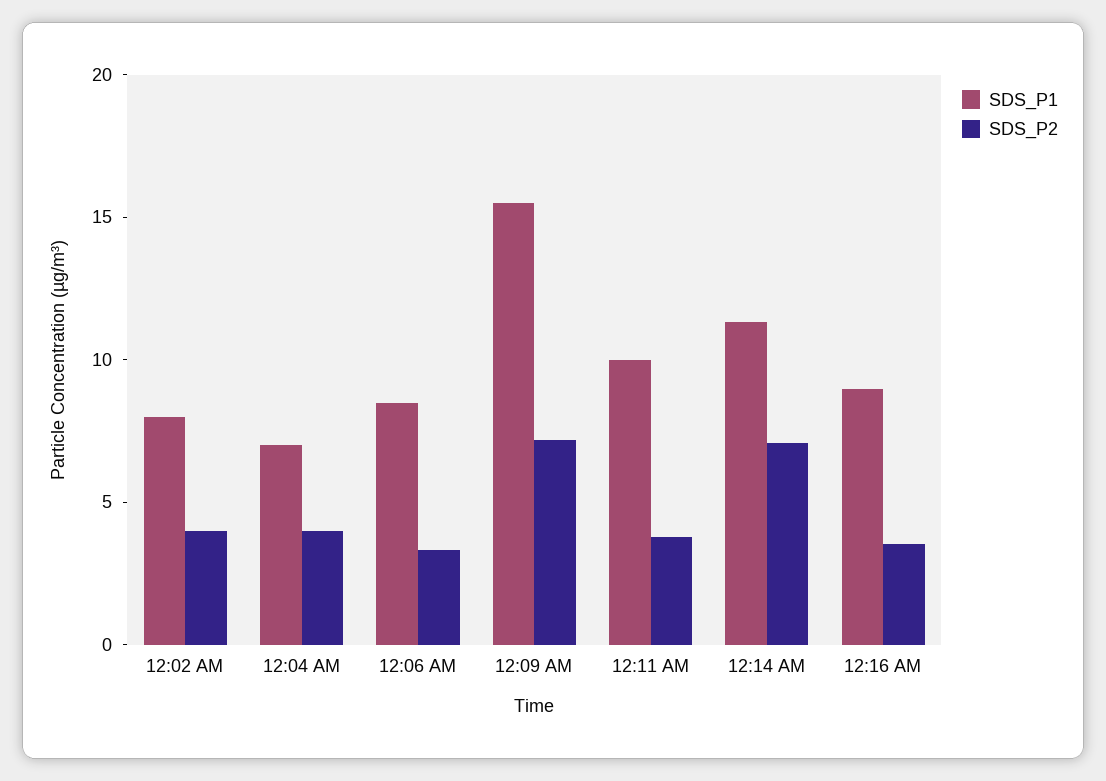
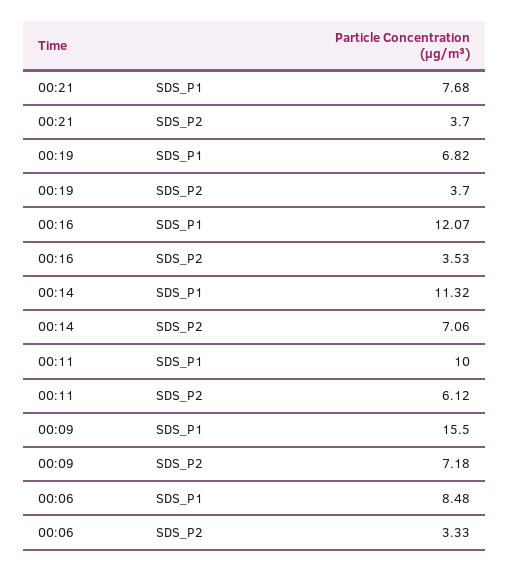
SDS_P1, 12:02 AM: 8 -> none
SDS_P2, 12:02 AM: 4 -> none
SDS_P1, 12:04 AM: 7 -> none
SDS_P2, 12:04 AM: 4 -> none
SDS_P2, 12:11 AM: 4 -> 6.12
SDS_P1, 12:16 AM: 9 -> 12.07
SDS_P1, 00:21: none -> 7.68
SDS_P2, 00:21: none -> 3.7
SDS_P1, 00:19: none -> 6.82
SDS_P2, 00:19: none -> 3.7

